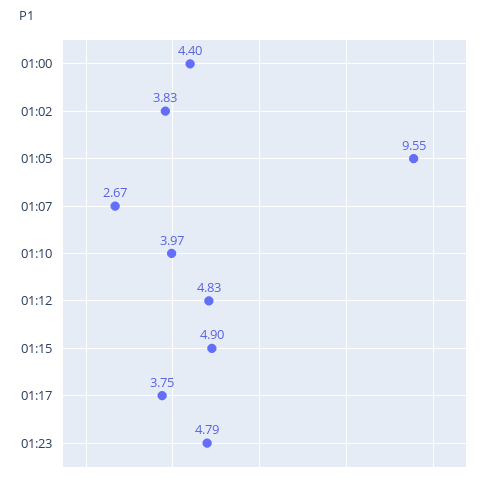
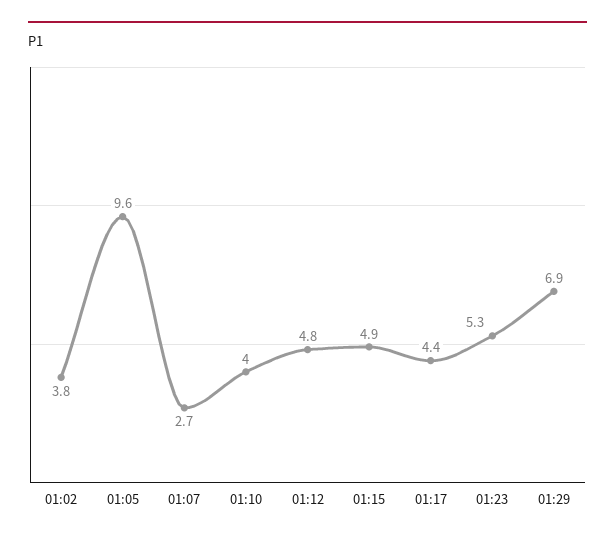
01:00: 4.4 -> none
01:17: 3.75 -> 4.4
01:23: 4.79 -> 5.3
01:29: none -> 6.9

